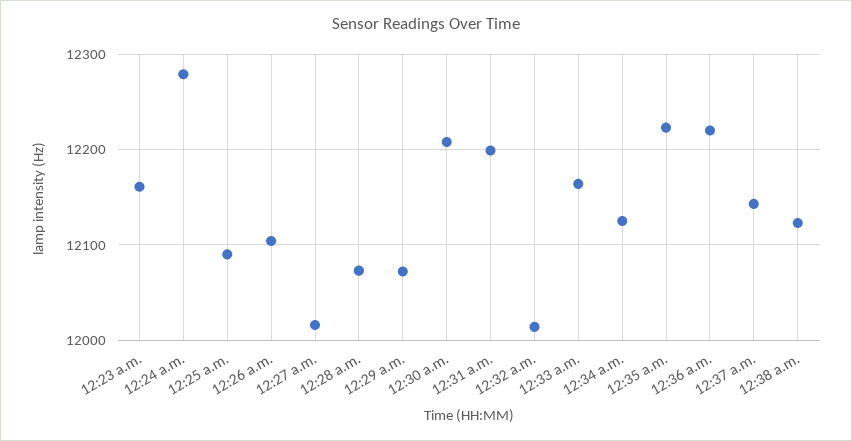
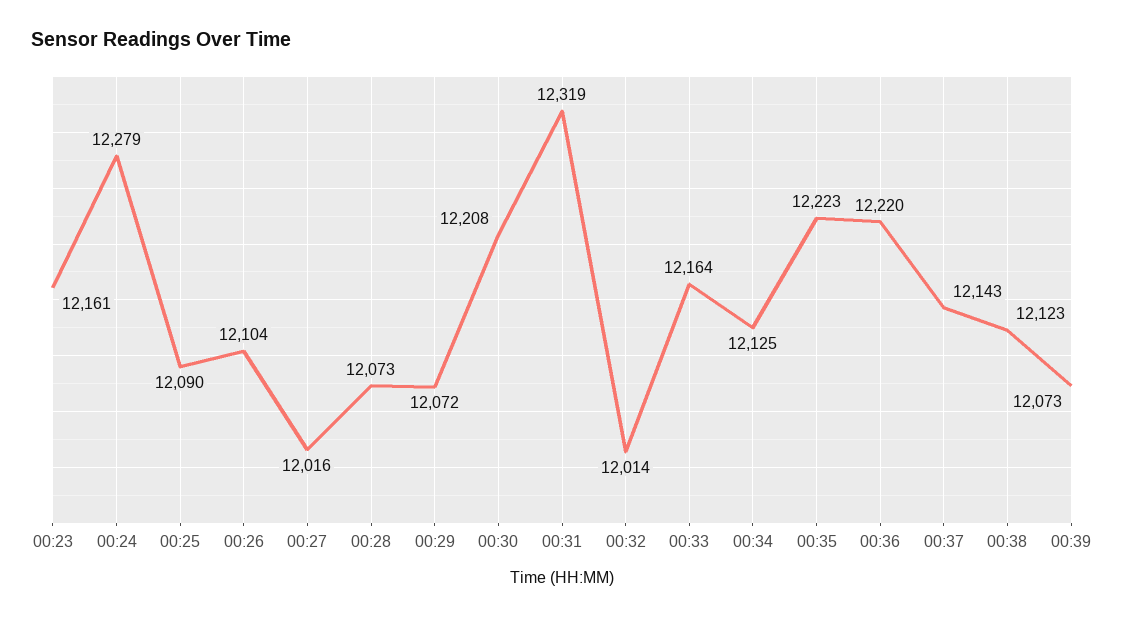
12:31 a.m.: 12200 -> 12319
00:39: none -> 12073

